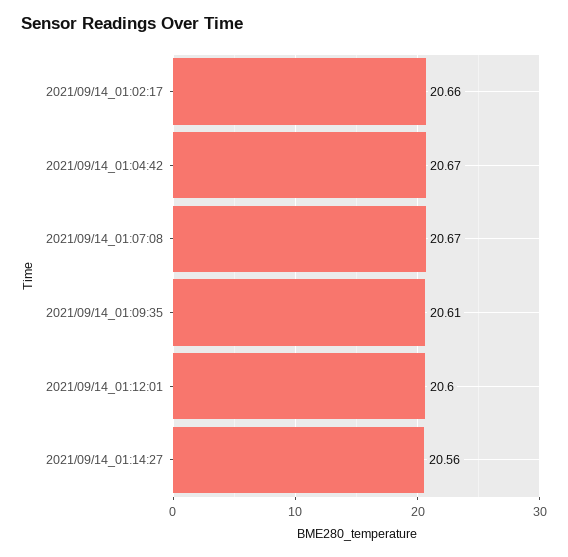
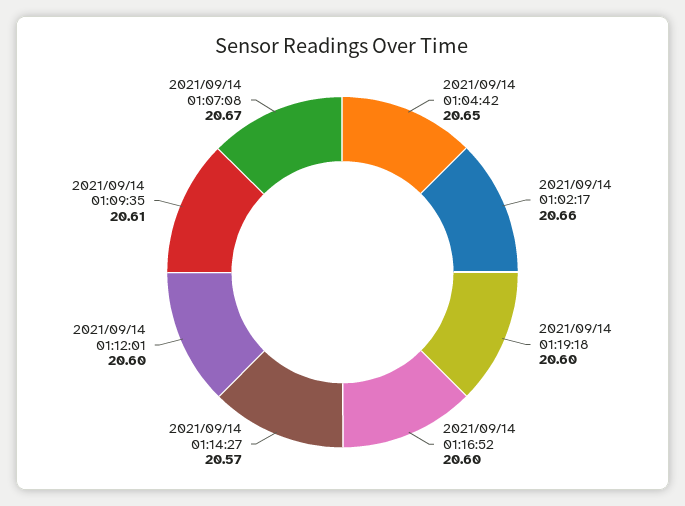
2021/09/14_01:04:42: 20.67 -> 20.65
2021/09/14_01:14:27: 20.56 -> 20.57
2021/09/14 01:19:18: none -> 20.6
2021/09/14 01:16:52: none -> 20.6

